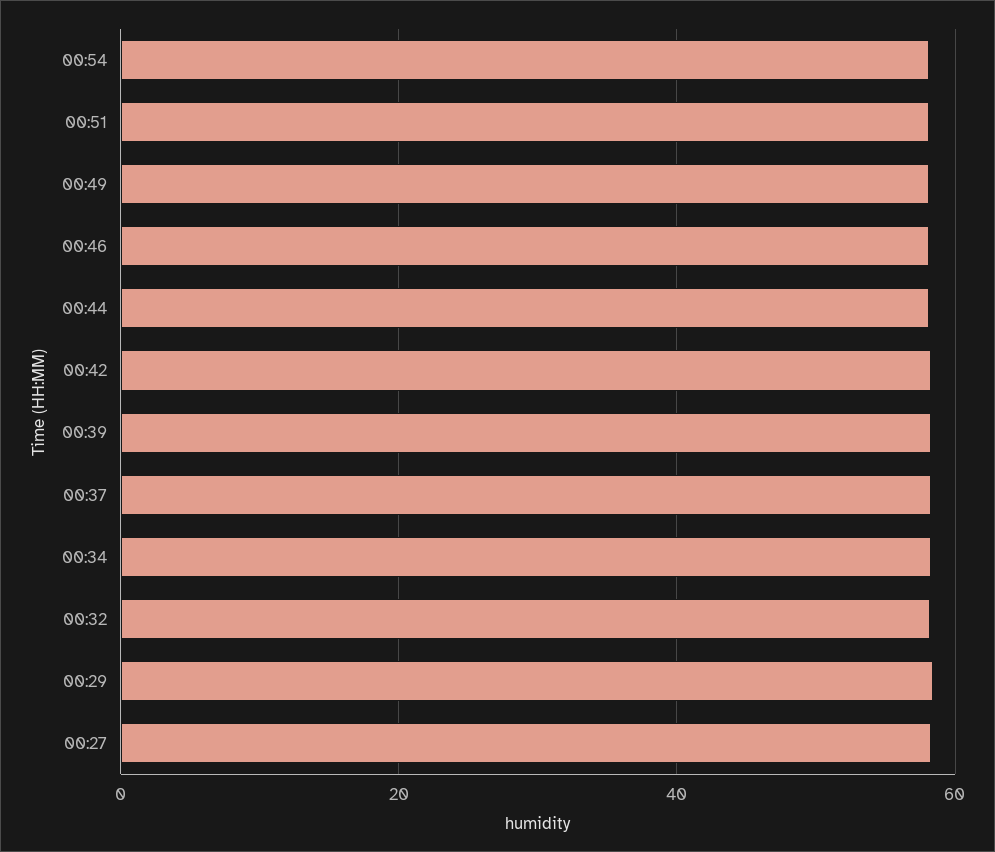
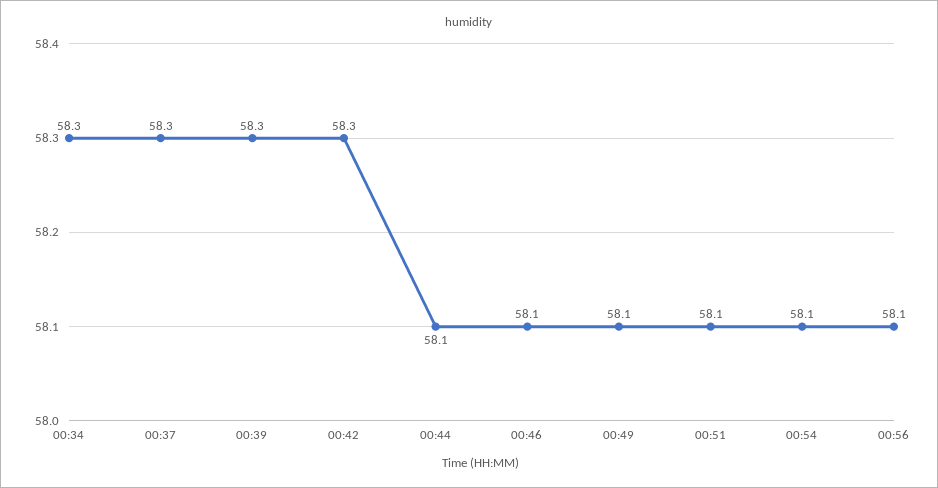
00:32: 58 -> none
00:29: 58 -> none
00:27: 58 -> none
00:56: none -> 58.1

